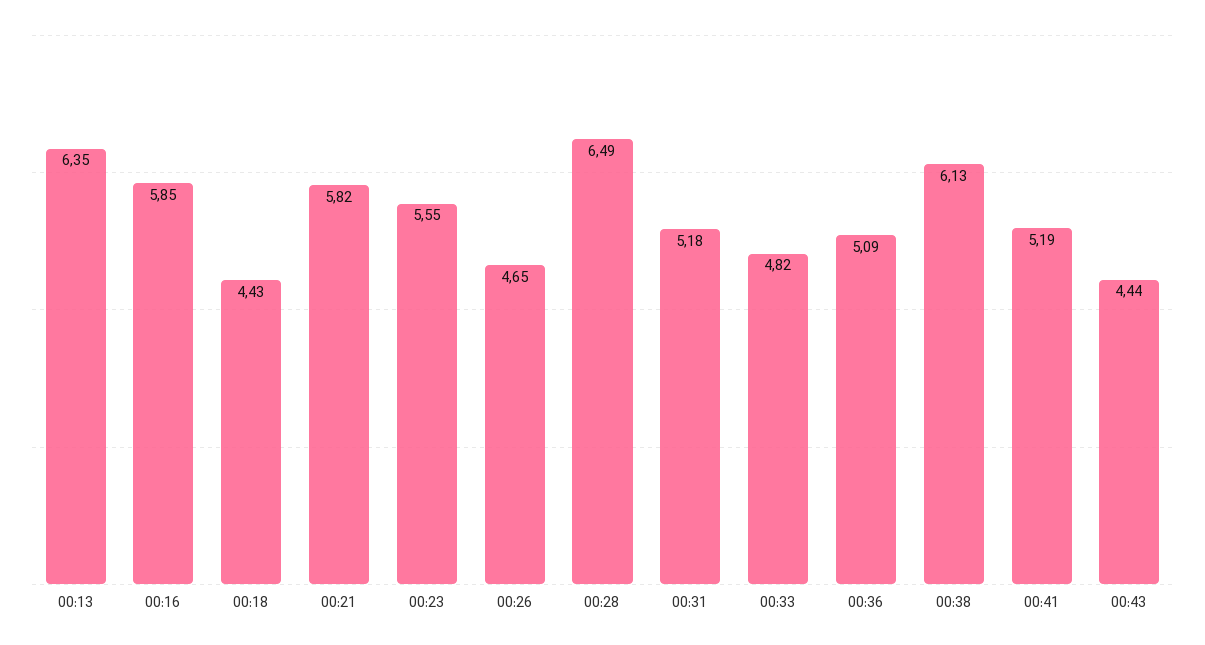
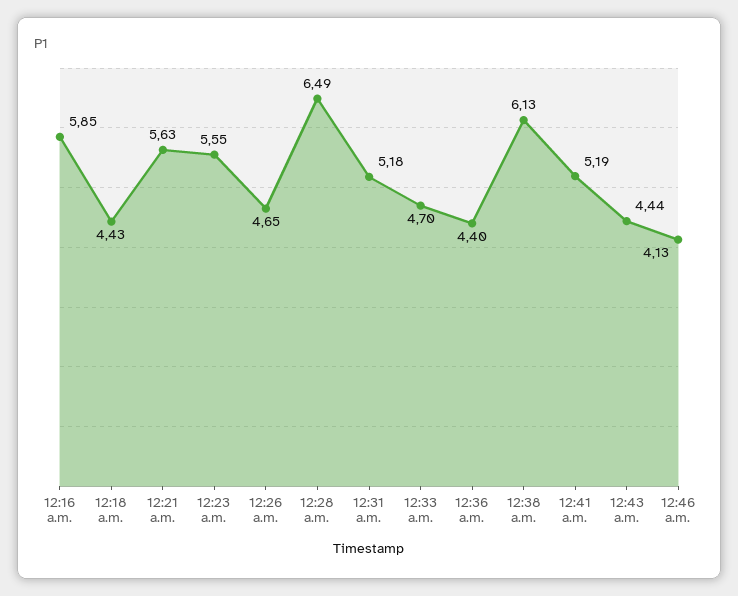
00:13: 6.35 -> none
00:21: 5.82 -> 5.63
00:33: 4.82 -> 4.7
00:36: 5.09 -> 4.4
12:46 a.m.: none -> 4.13

